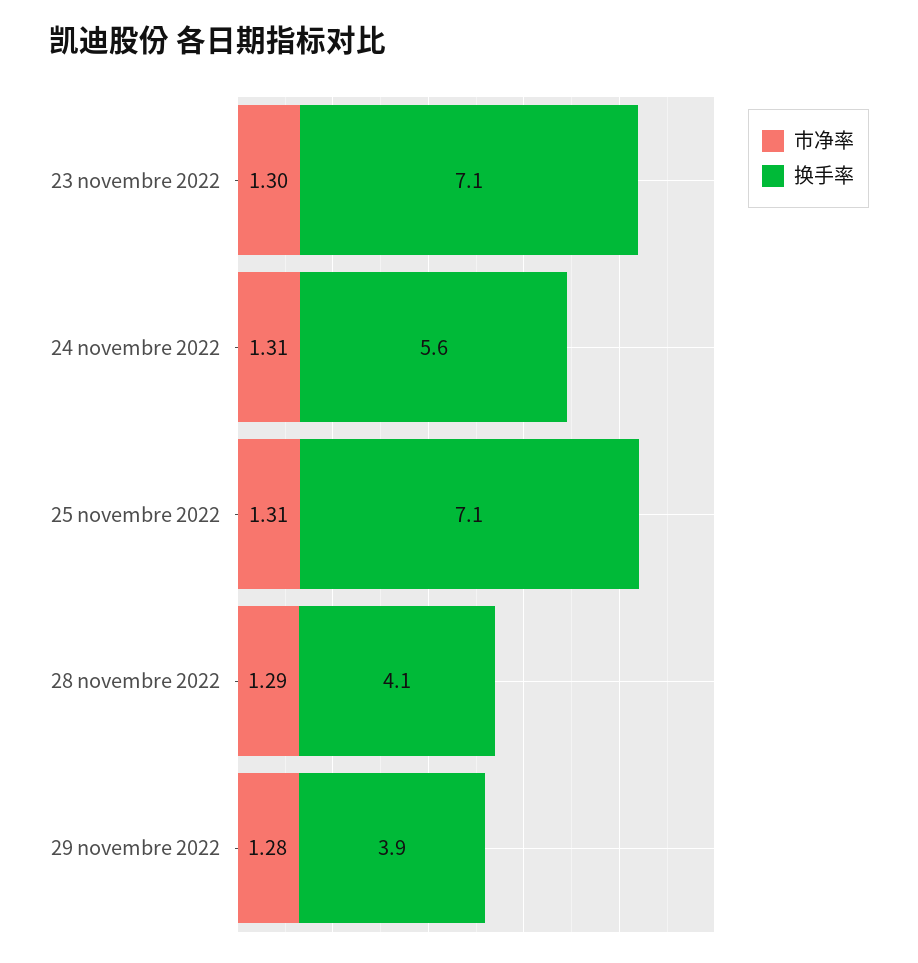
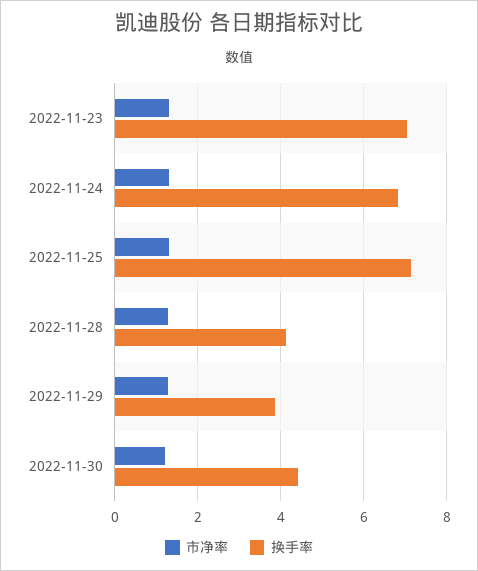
换手率, 24 novembre 2022: 5.6 -> 6.8
市净率, 2022-11-30: none -> 1.2
换手率, 2022-11-30: none -> 4.4

